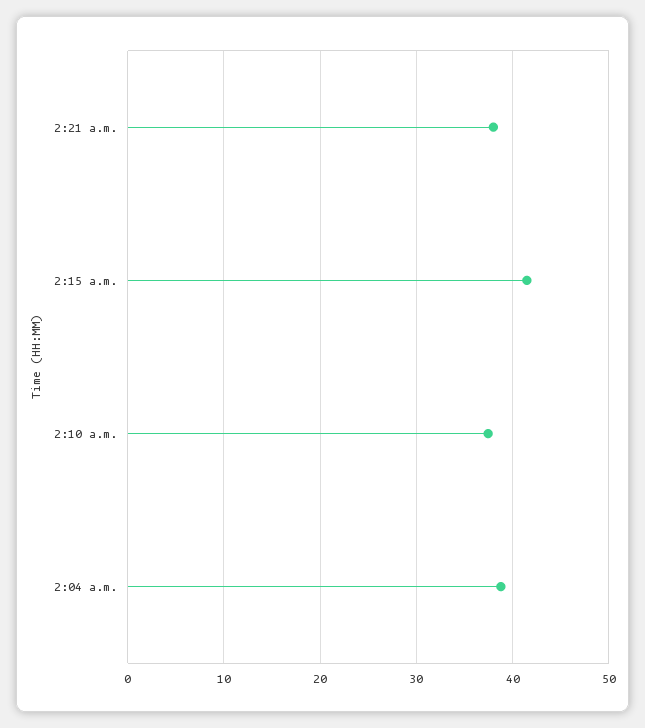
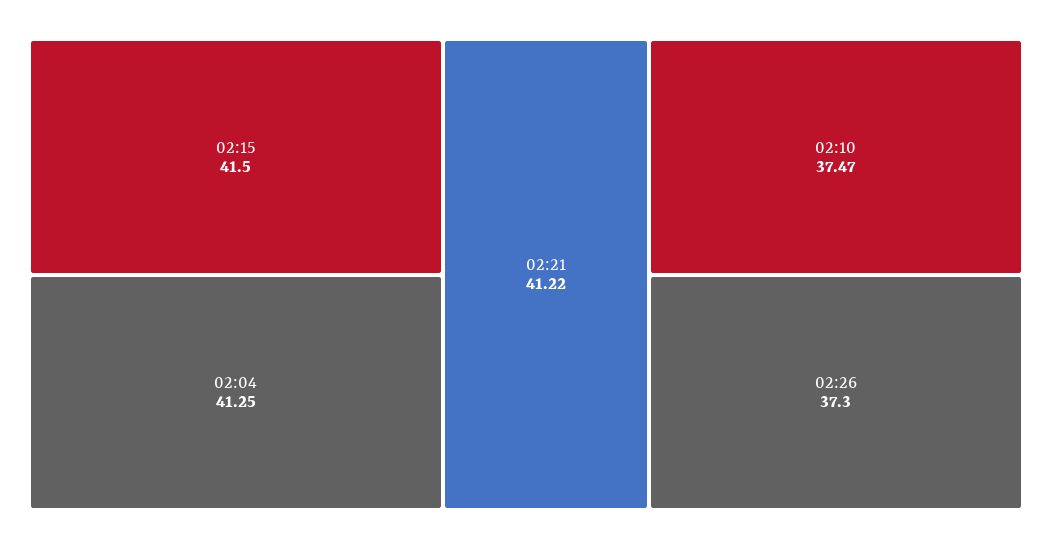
2:21 a.m.: 38 -> 41.22
2:04 a.m.: 39 -> 41.25
02:26: none -> 37.3

